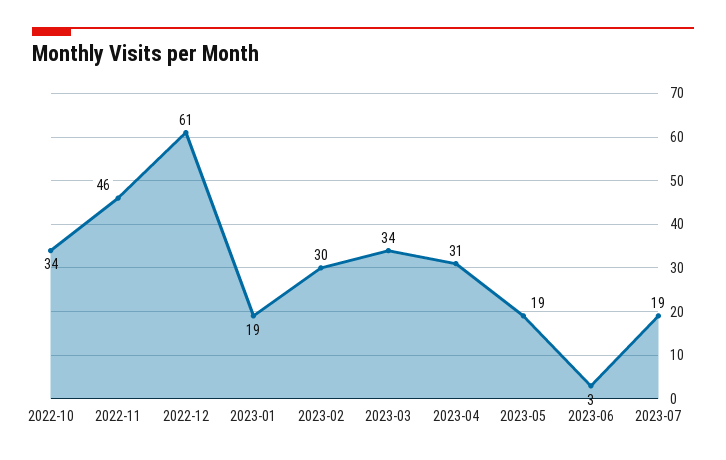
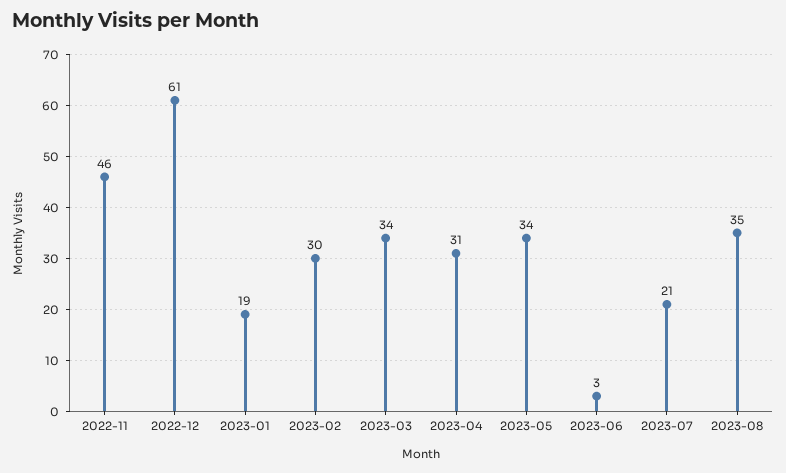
2022-10: 34 -> none
2023-05: 19 -> 34
2023-07: 19 -> 21
2023-08: none -> 35

